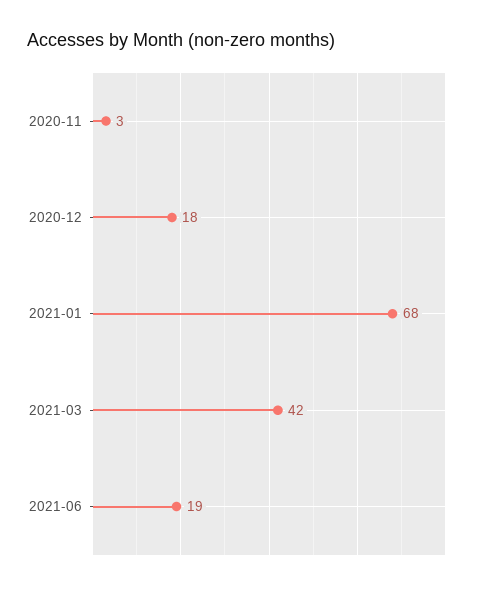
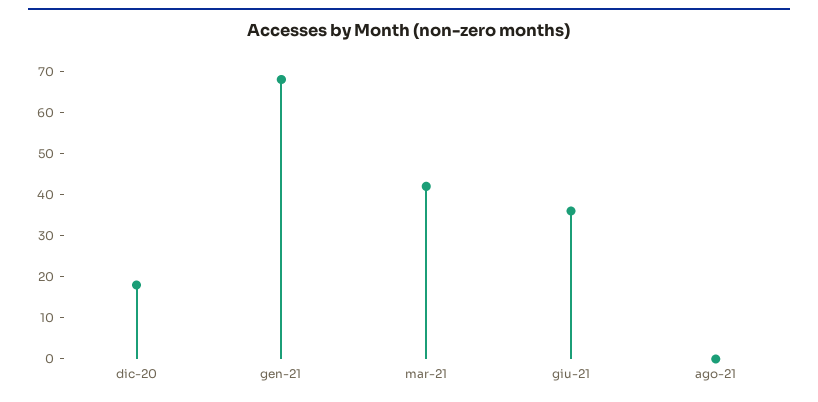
2020-11: 3 -> none
2021-06: 19 -> 35
ago-21: none -> 0

